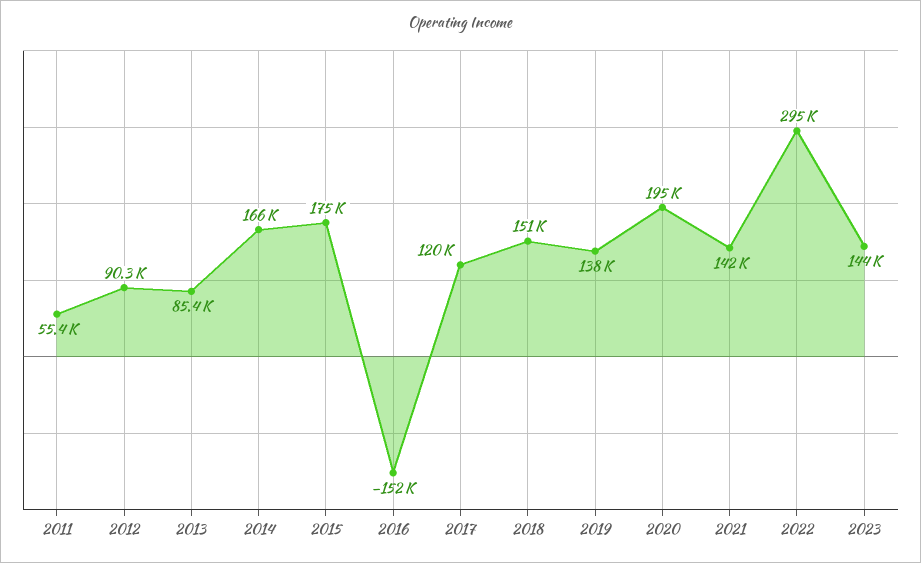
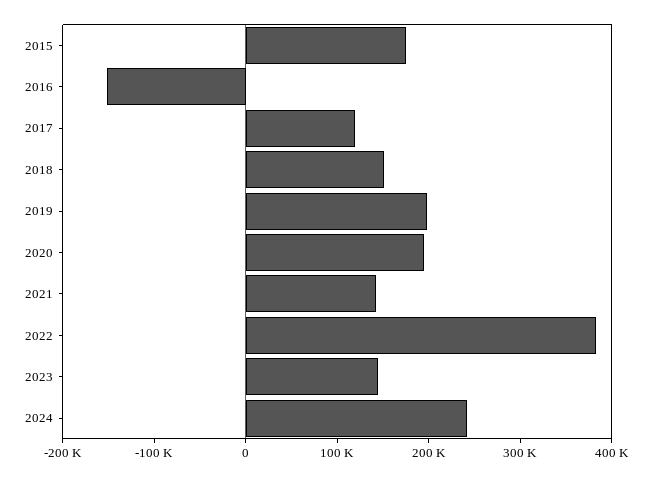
2011: 55400 -> none
2012: 90300 -> none
2013: 85400 -> none
2014: 166000 -> none
2019: 138000 -> 200000
2022: 295000 -> 380000
2024: none -> 240000

